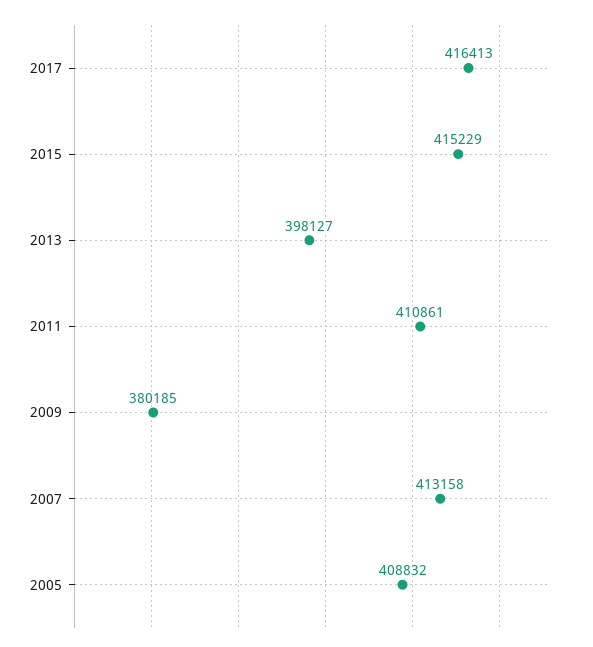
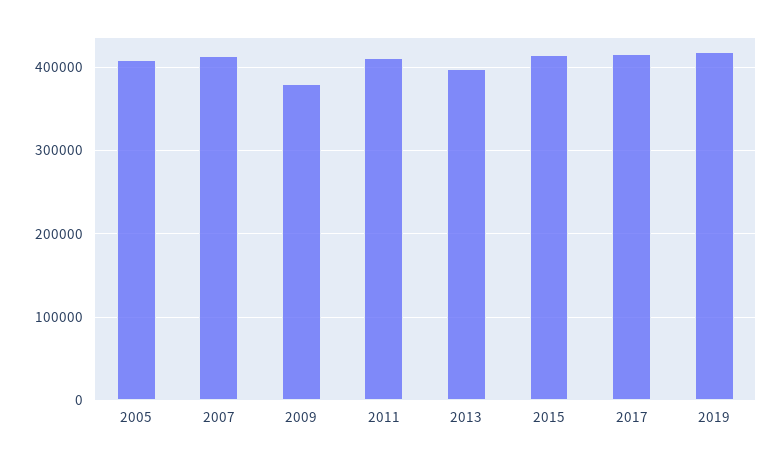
2019: none -> 420000

